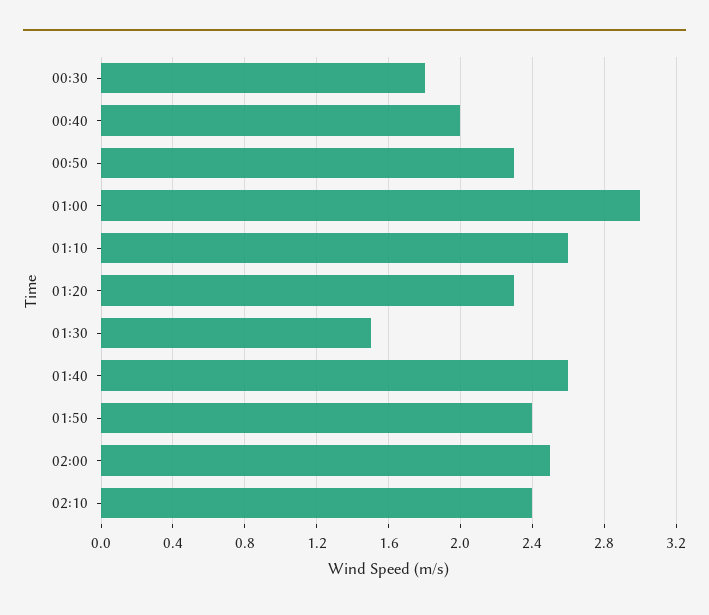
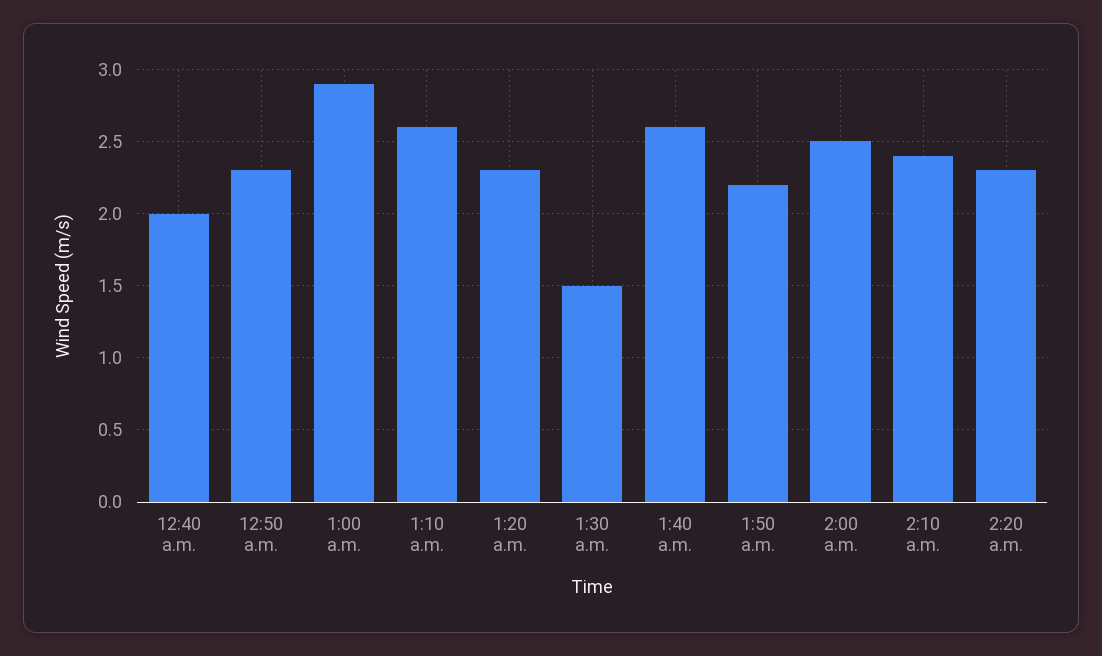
00:30: 1.8 -> none
01:00: 3 -> 2.9
01:50: 2.4 -> 2.2
2:20 a.m.: none -> 2.3

